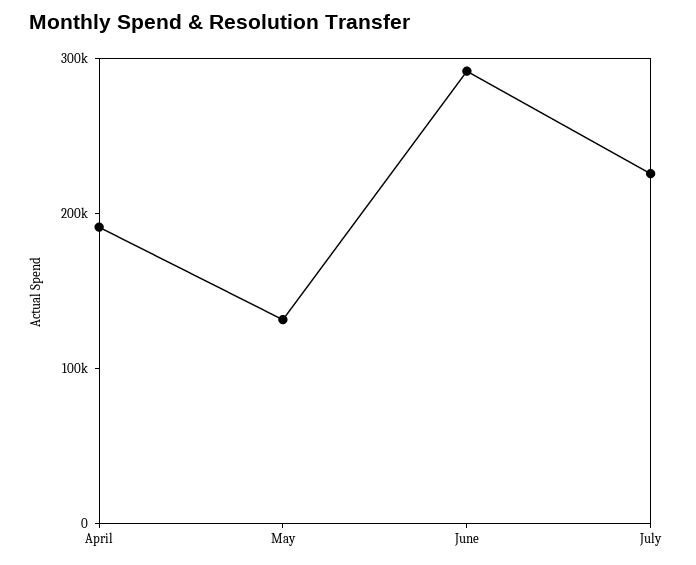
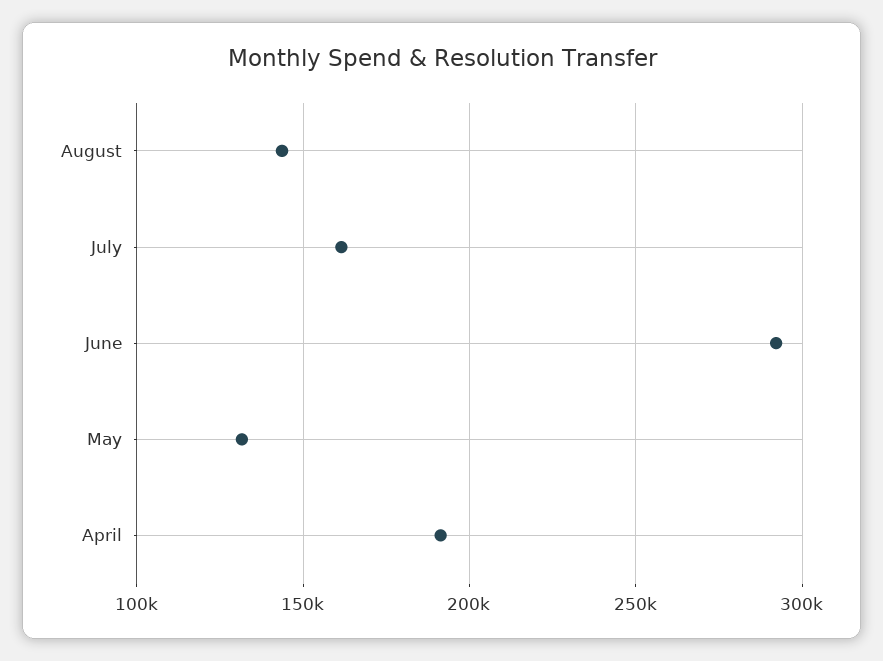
July: 220000 -> 160000
August: none -> 145000

